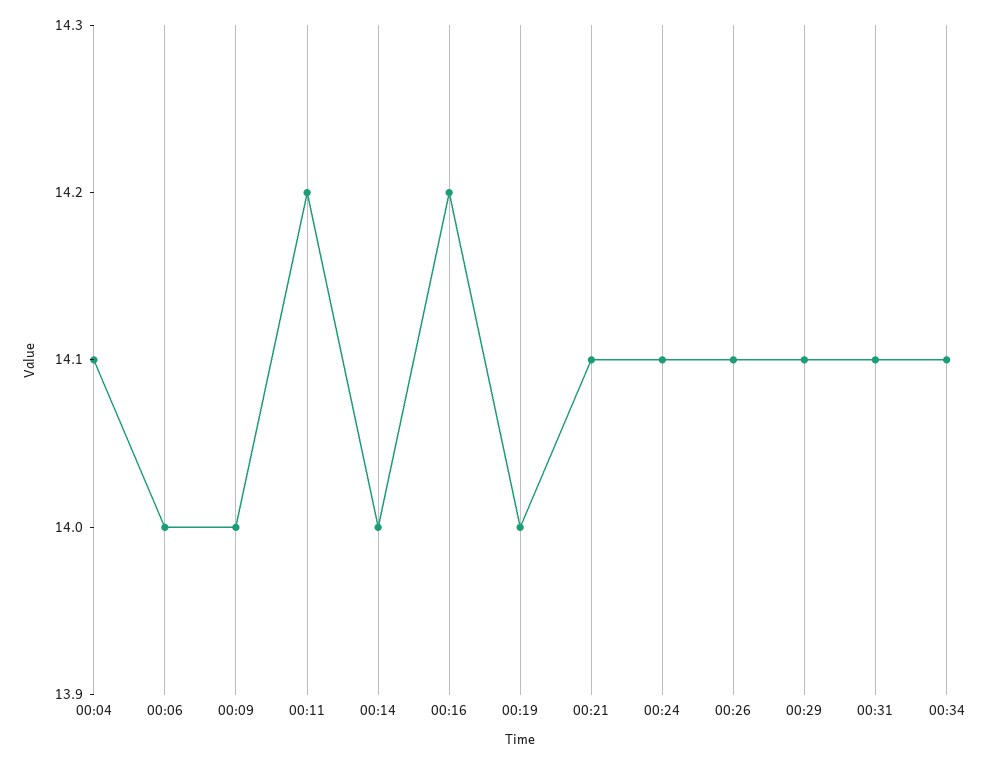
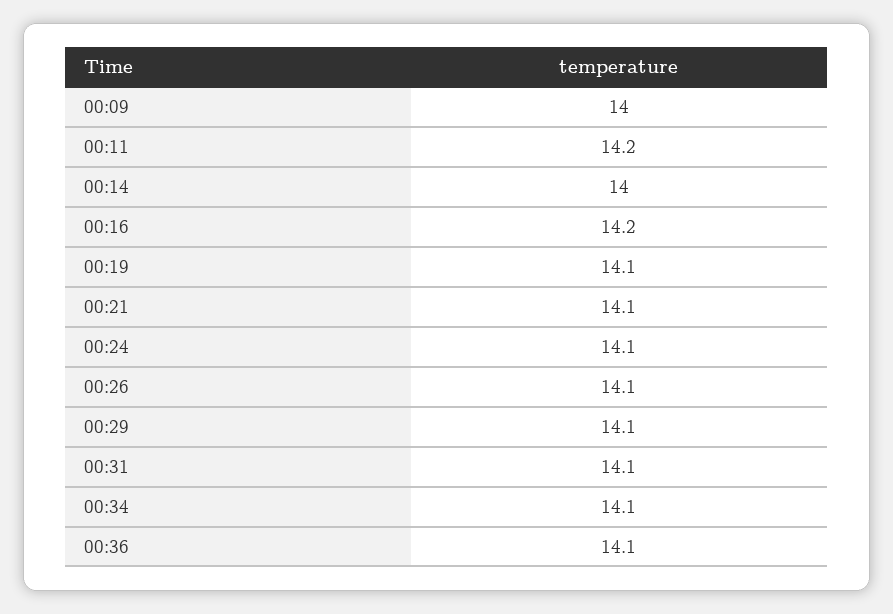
00:04: 14.1 -> none
00:06: 14 -> none
00:19: 14 -> 14.1
00:36: none -> 14.1

